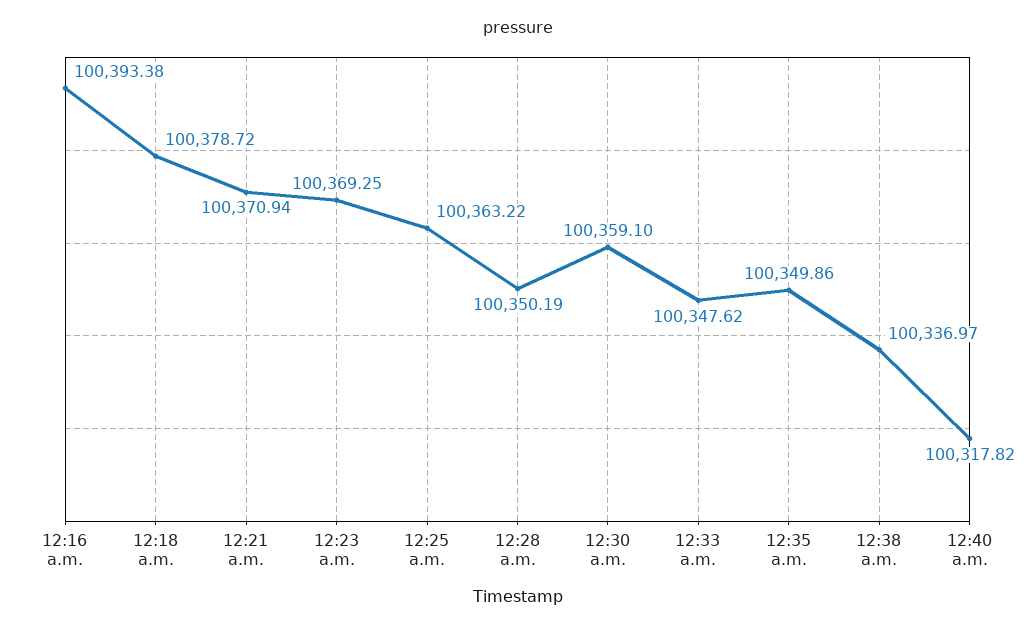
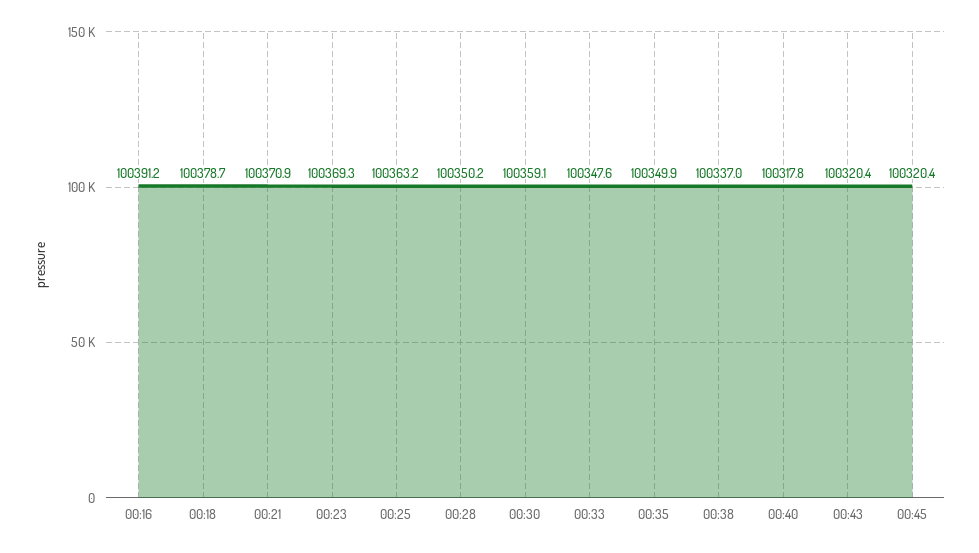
12:16 a.m.: 100393.38 -> 100391.2
00:43: none -> 100320.4
00:45: none -> 100320.4

